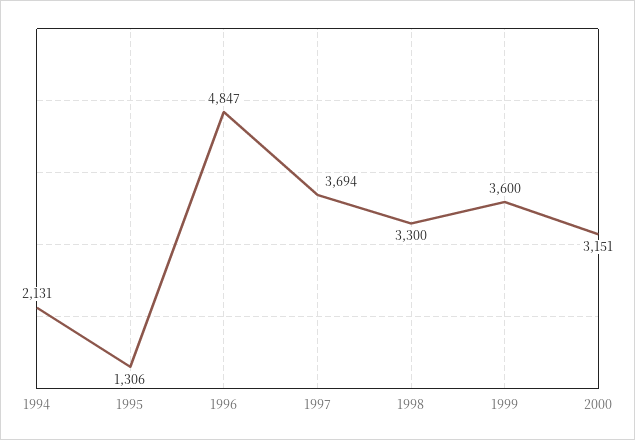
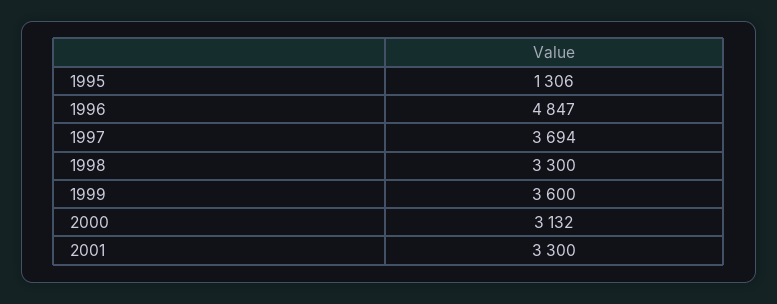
1994: 2131 -> none
2000: 3151 -> 3132
2001: none -> 3300

